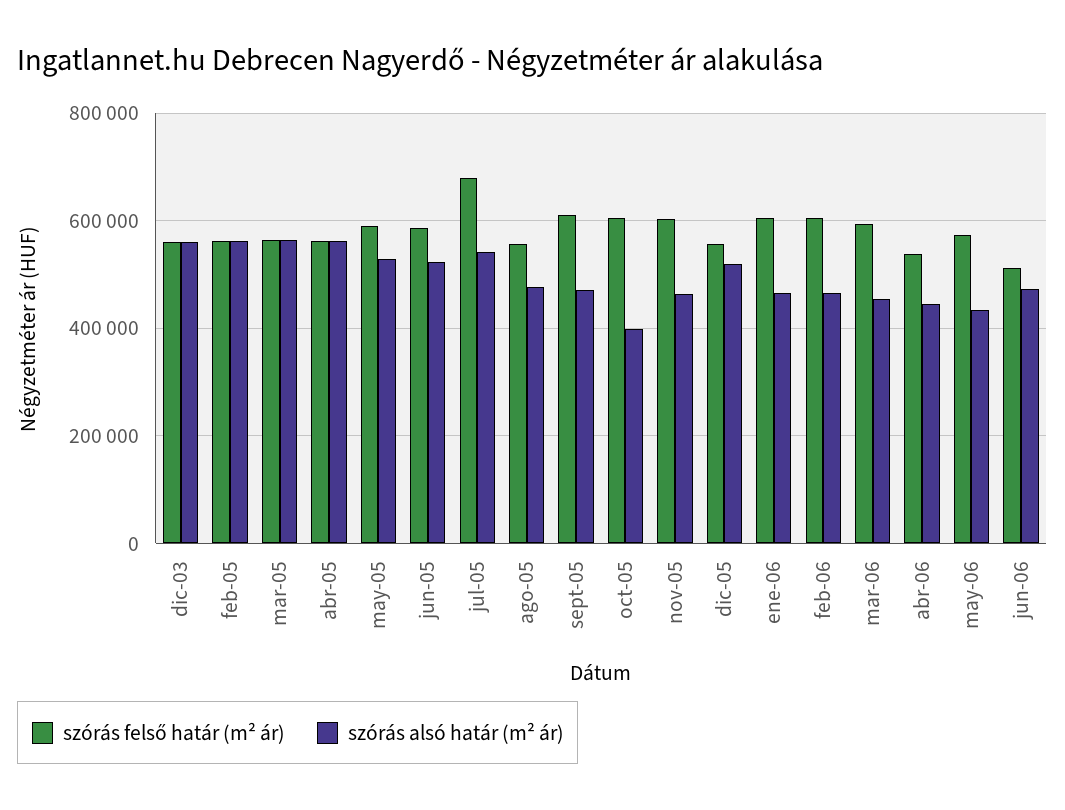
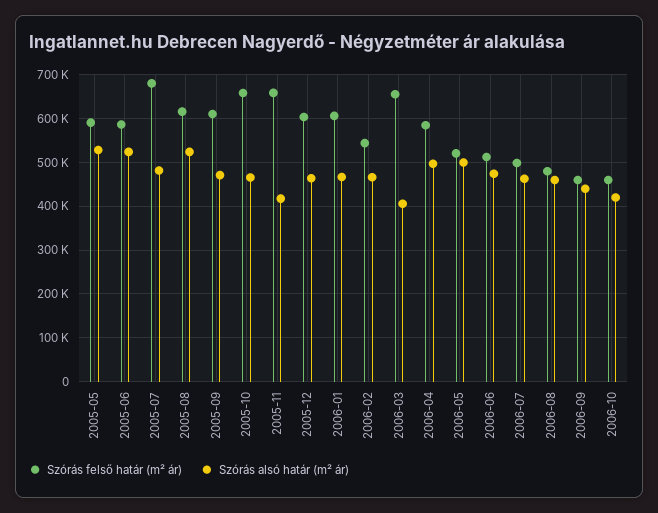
szórás felső határ (m² ár), dic-03: 560000 -> none
szórás alsó határ (m² ár), dic-03: 560000 -> none
szórás felső határ (m² ár), feb-05: 560000 -> none
szórás alsó határ (m² ár), feb-05: 560000 -> none
szórás felső határ (m² ár), mar-05: 560000 -> none
szórás alsó határ (m² ár), mar-05: 560000 -> none
szórás felső határ (m² ár), abr-05: 560000 -> none
szórás alsó határ (m² ár), abr-05: 560000 -> none
szórás alsó határ (m² ár), jul-05: 540000 -> 480000
szórás felső határ (m² ár), ago-05: 560000 -> 620000
szórás alsó határ (m² ár), ago-05: 480000 -> 520000
szórás felső határ (m² ár), oct-05: 600000 -> 660000
szórás alsó határ (m² ár), oct-05: 400000 -> 460000
szórás felső határ (m² ár), nov-05: 600000 -> 660000
szórás alsó határ (m² ár), nov-05: 460000 -> 420000
szórás felső határ (m² ár), dic-05: 560000 -> 600000
szórás alsó határ (m² ár), dic-05: 520000 -> 460000
szórás felső határ (m² ár), feb-06: 600000 -> 540000
szórás felső határ (m² ár), mar-06: 600000 -> 660000
szórás alsó határ (m² ár), mar-06: 460000 -> 400000
szórás felső határ (m² ár), abr-06: 540000 -> 580000
szórás alsó határ (m² ár), abr-06: 440000 -> 500000
szórás felső határ (m² ár), may-06: 580000 -> 520000
szórás alsó határ (m² ár), may-06: 440000 -> 500000
szórás felső határ (m² ár), 2006-07: none -> 500000
szórás alsó határ (m² ár), 2006-07: none -> 460000
szórás felső határ (m² ár), 2006-08: none -> 480000
szórás alsó határ (m² ár), 2006-08: none -> 460000
szórás felső határ (m² ár), 2006-09: none -> 460000
szórás alsó határ (m² ár), 2006-09: none -> 440000
szórás felső határ (m² ár), 2006-10: none -> 460000
szórás alsó határ (m² ár), 2006-10: none -> 420000

